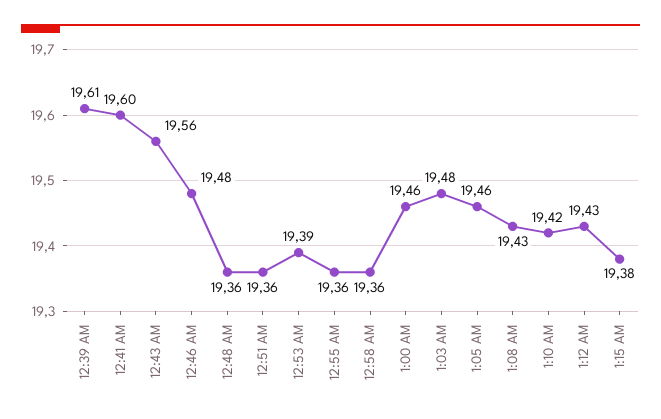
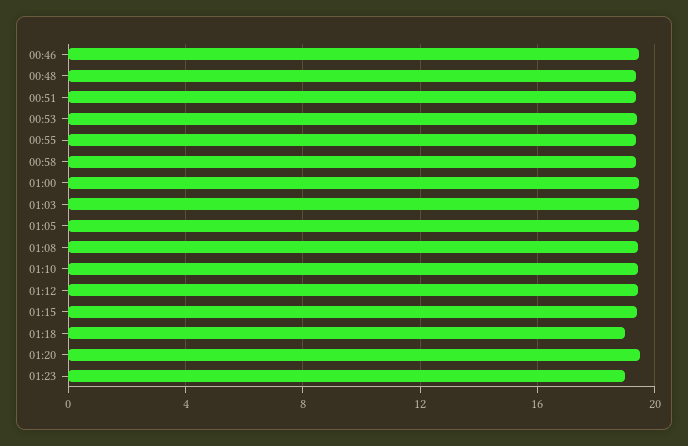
12:39 AM: 19.61 -> none
12:41 AM: 19.6 -> none
12:43 AM: 19.56 -> none
01:18: none -> 19
01:20: none -> 19.5
01:23: none -> 19

